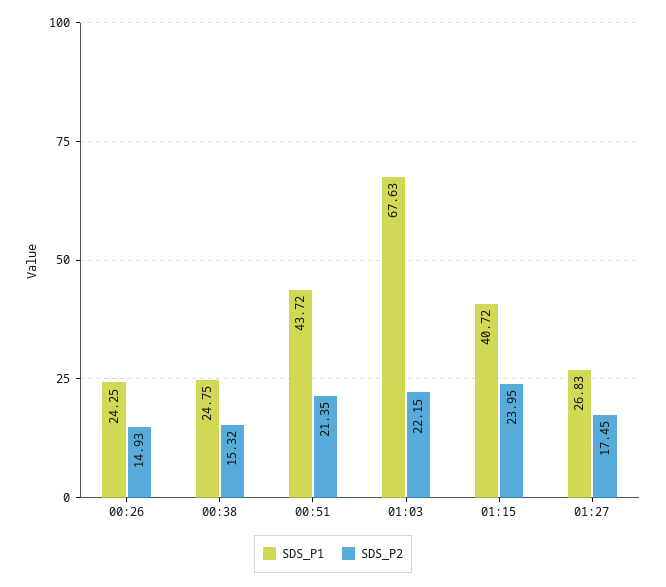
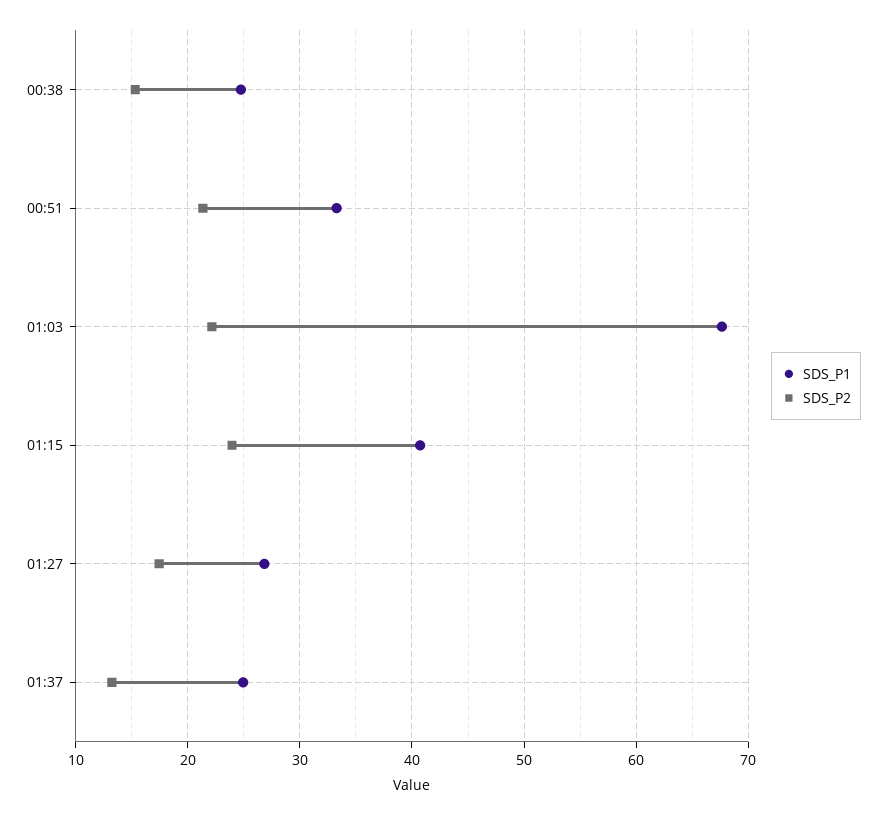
SDS_P1, 00:26: 24.25 -> none
SDS_P2, 00:26: 14.93 -> none
SDS_P1, 00:51: 43.72 -> 33
SDS_P1, 01:37: none -> 25
SDS_P2, 01:37: none -> 13

